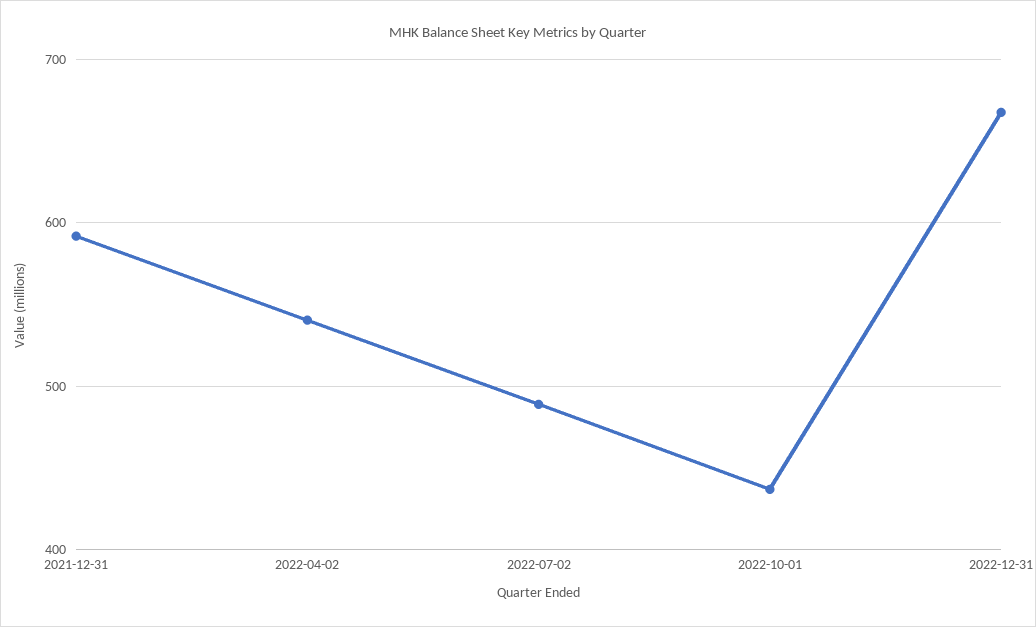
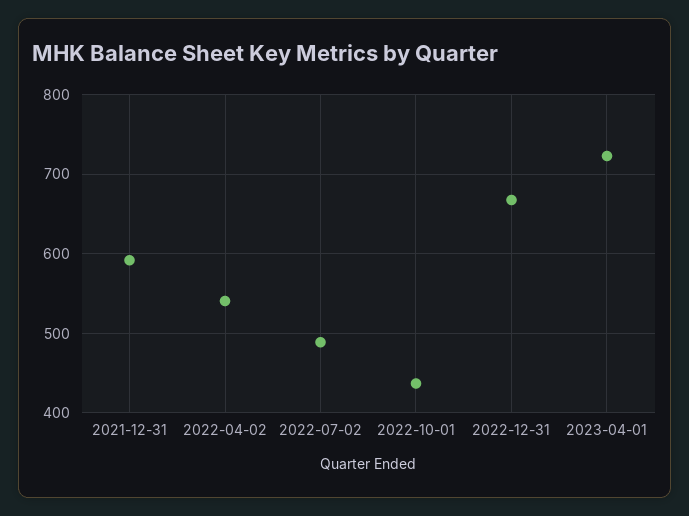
2023-04-01: none -> 720

